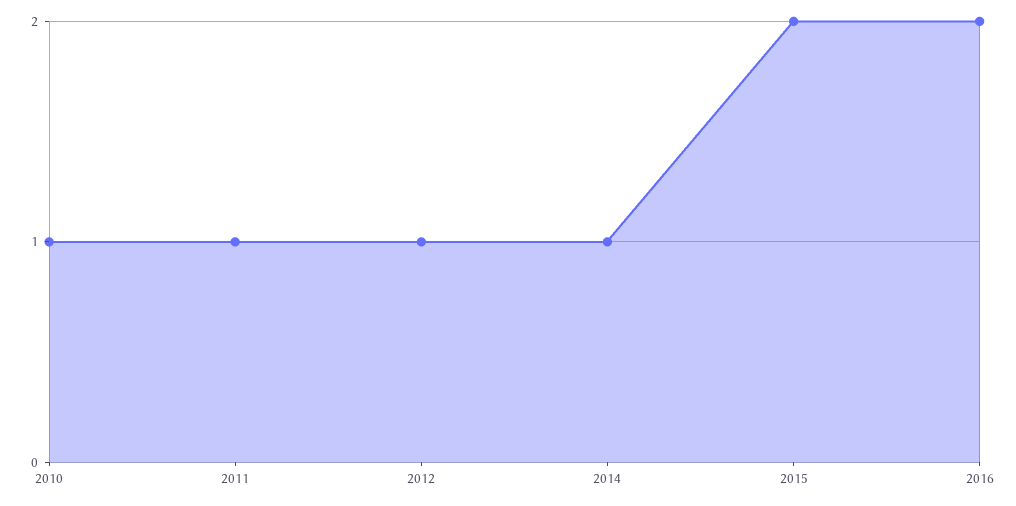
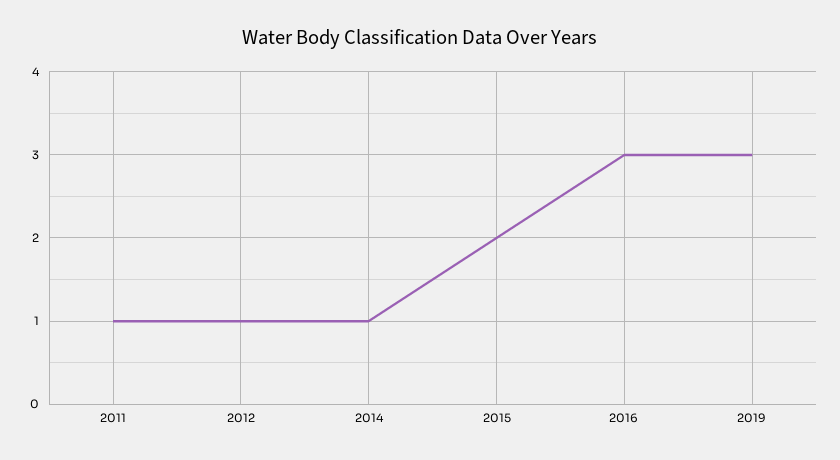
2010: 1 -> none
2016: 2 -> 3
2019: none -> 3

